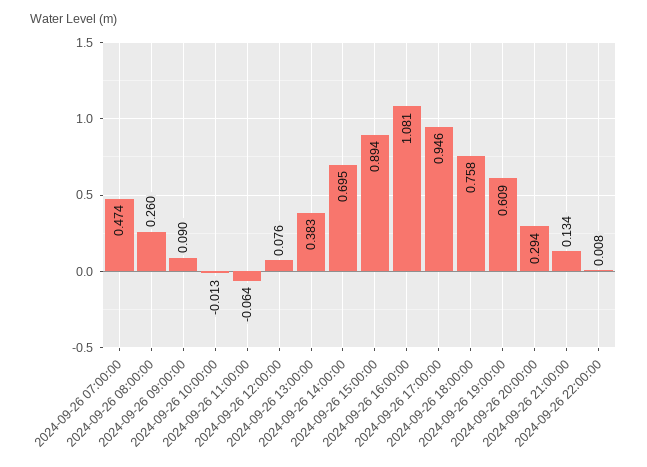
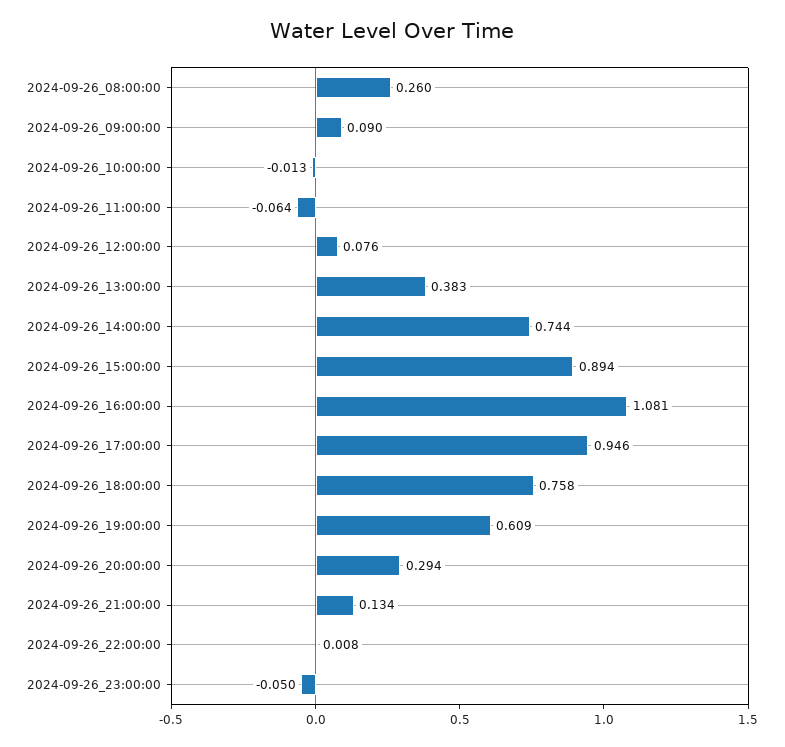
2024-09-26 07:00:00: 0.474 -> none
2024-09-26 14:00:00: 0.695 -> 0.744
2024-09-26_23:00:00: none -> -0.05

